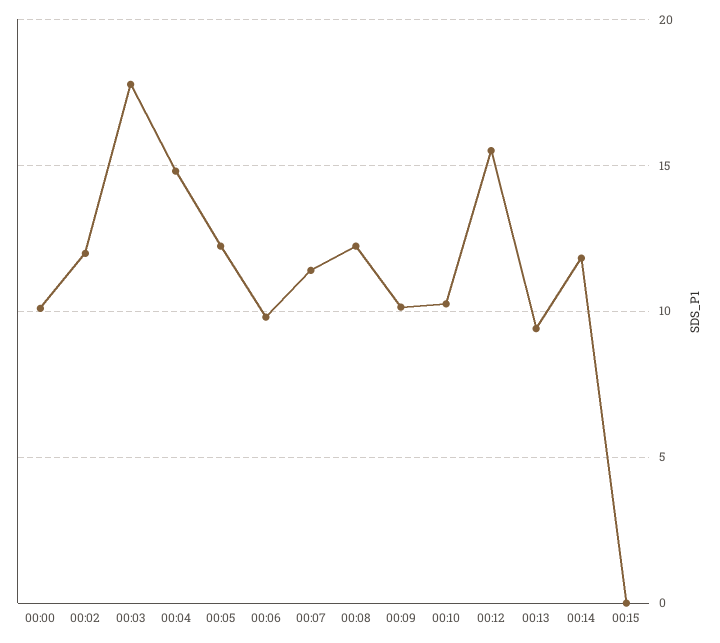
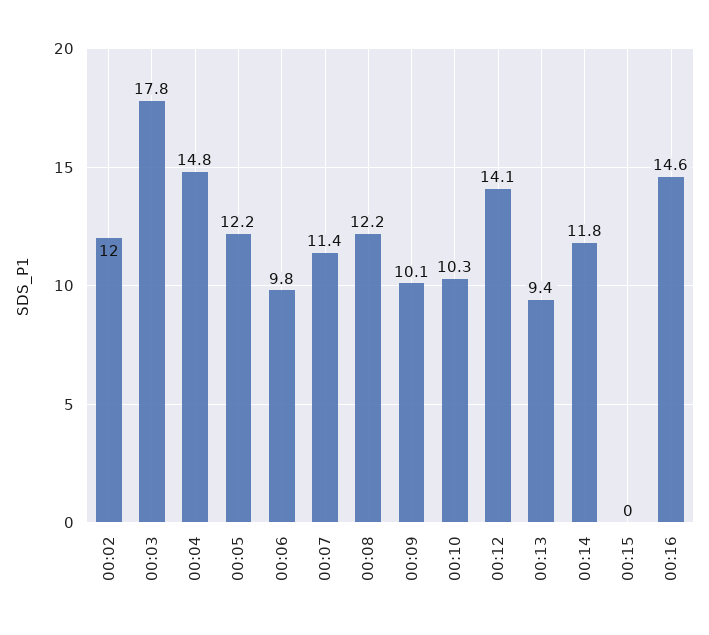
00:00: 10 -> none
00:12: 15.5 -> 14.1
00:16: none -> 14.6

